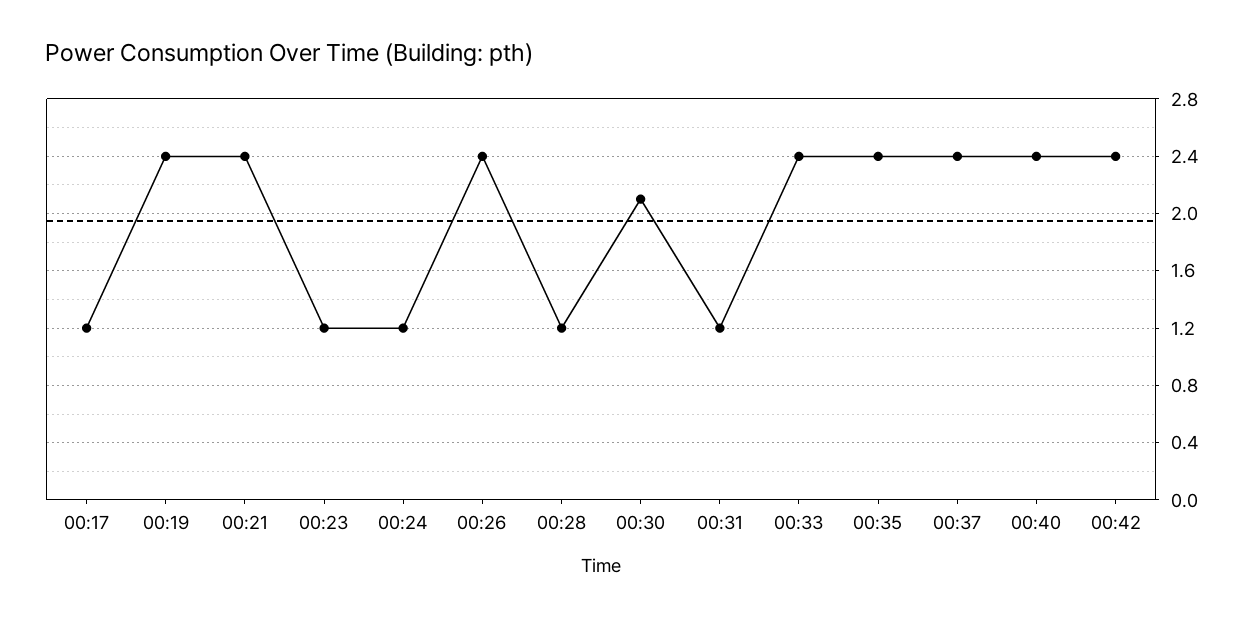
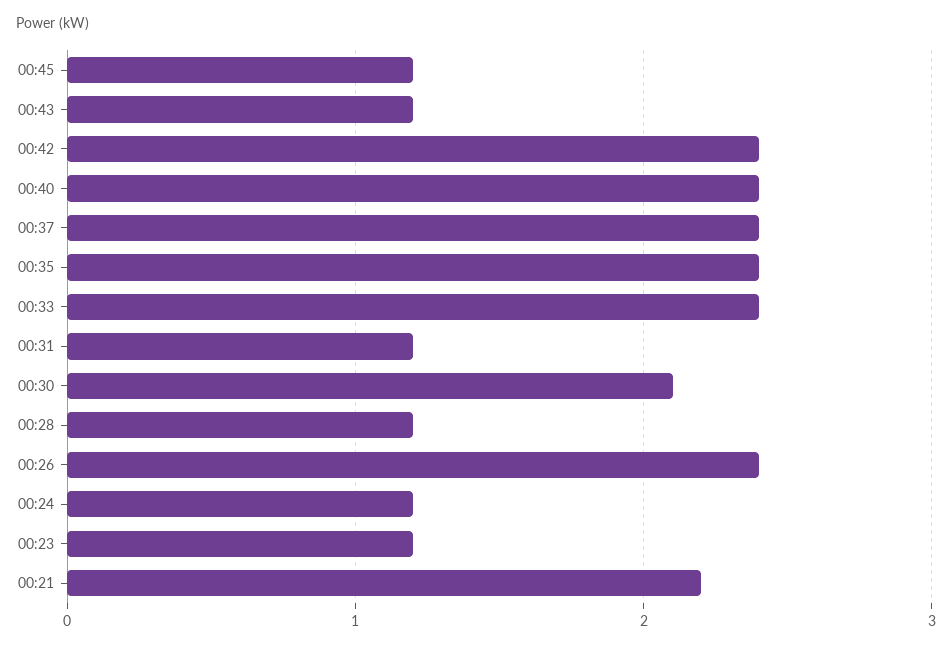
00:17: 1.2 -> none
00:19: 2.4 -> none
00:21: 2.4 -> 2.2
00:45: none -> 1.2
00:43: none -> 1.2

